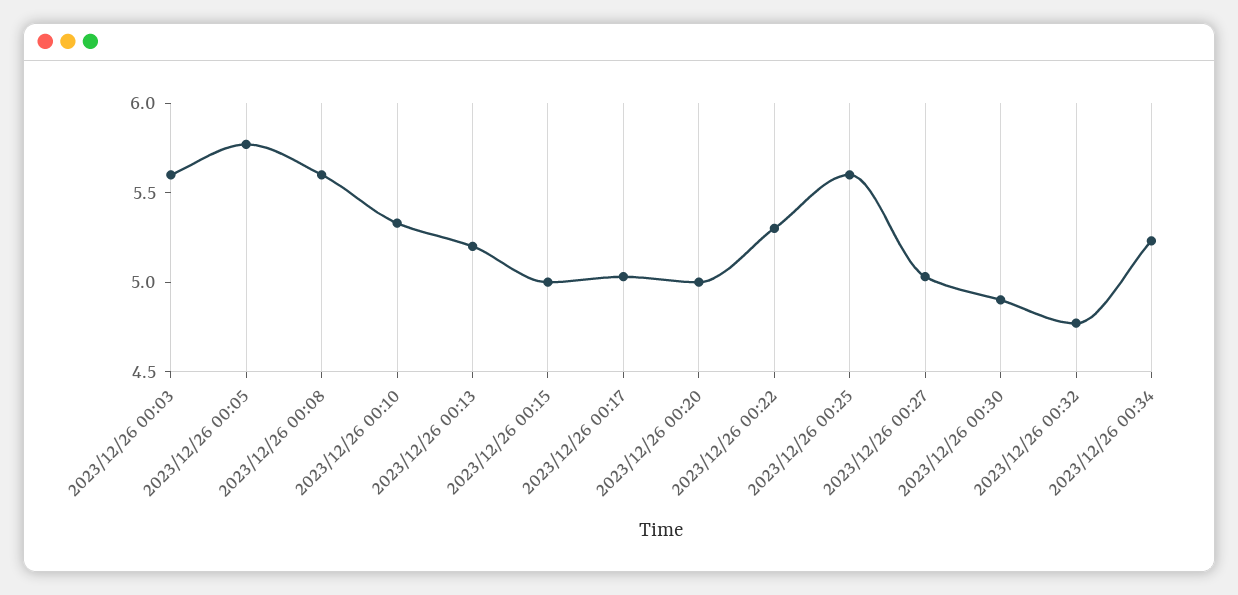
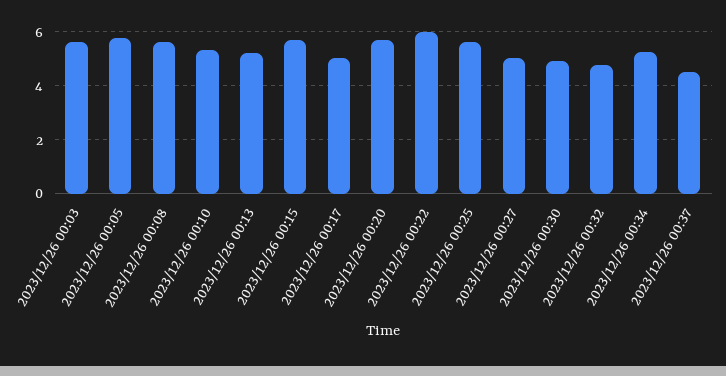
2023/12/26 00:15: 5 -> 5.75
2023/12/26 00:20: 5 -> 5.75
2023/12/26 00:22: 5.3 -> 6
2023/12/26 00:37: none -> 4.5

